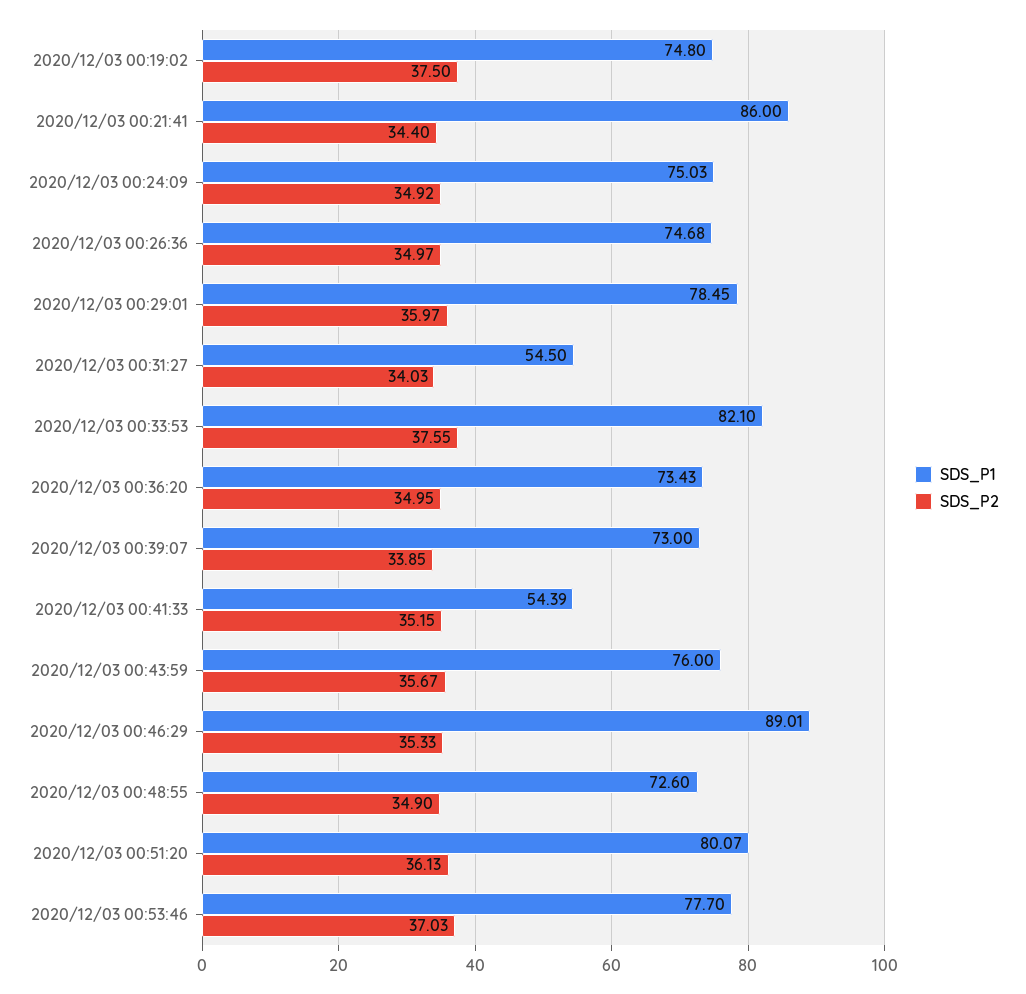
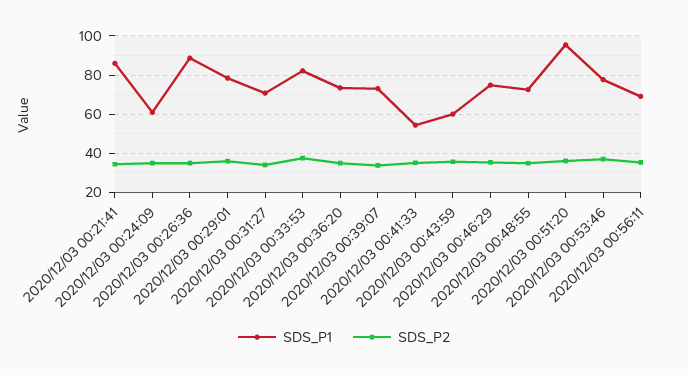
SDS_P1, 2020/12/03 00:19:02: 74.8 -> none
SDS_P2, 2020/12/03 00:19:02: 37.5 -> none
SDS_P1, 2020/12/03 00:24:09: 75.03 -> 60
SDS_P1, 2020/12/03 00:26:36: 74.68 -> 90
SDS_P1, 2020/12/03 00:31:27: 54.5 -> 70
SDS_P1, 2020/12/03 00:43:59: 76 -> 60
SDS_P1, 2020/12/03 00:46:29: 89.01 -> 75
SDS_P1, 2020/12/03 00:51:20: 80.07 -> 95
SDS_P1, 2020/12/03 00:56:11: none -> 70
SDS_P2, 2020/12/03 00:56:11: none -> 35

